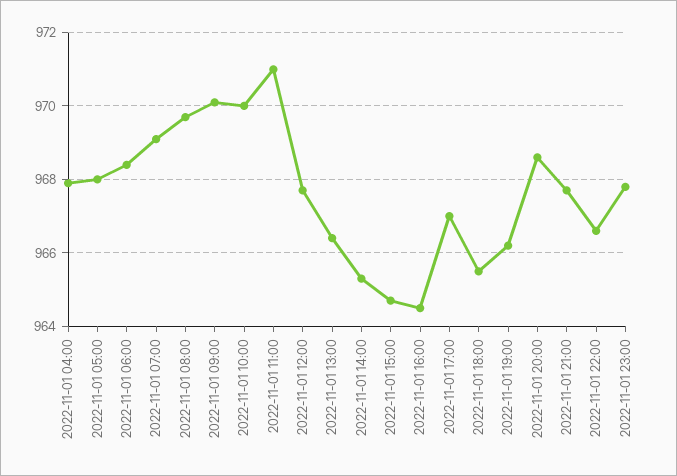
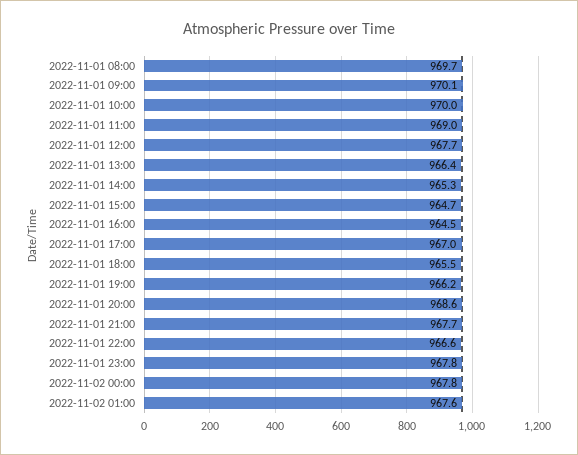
2022-11-01 04:00: 968 -> none
2022-11-01 05:00: 968 -> none
2022-11-01 06:00: 968.5 -> none
2022-11-01 07:00: 969 -> none
2022-11-01 11:00: 971 -> 969
2022-11-02 00:00: none -> 967.8
2022-11-02 01:00: none -> 967.6

